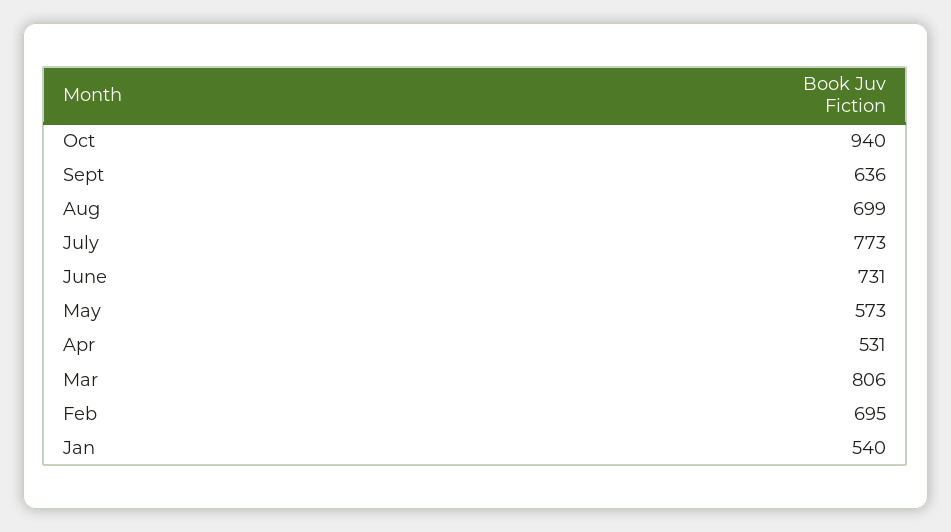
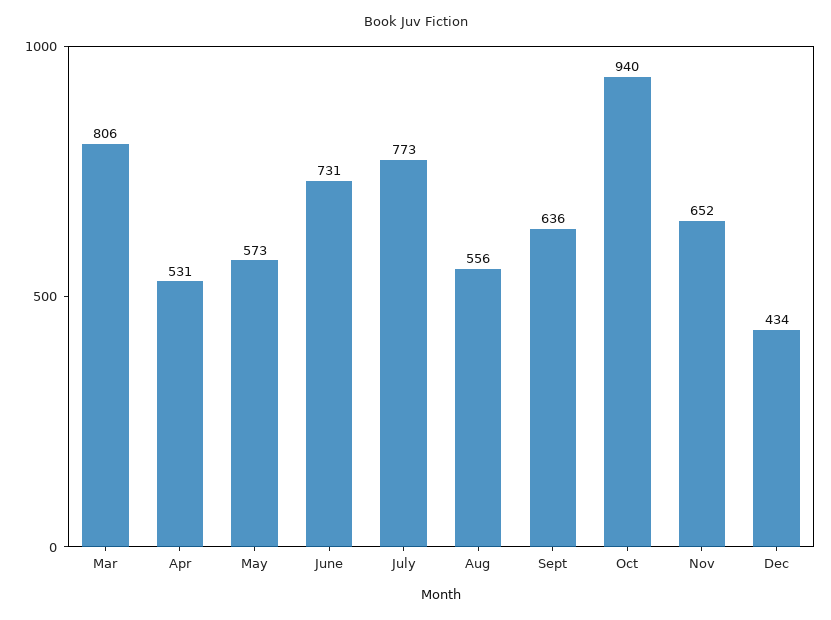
Aug: 699 -> 556
Feb: 695 -> none
Jan: 540 -> none
Nov: none -> 652
Dec: none -> 434

